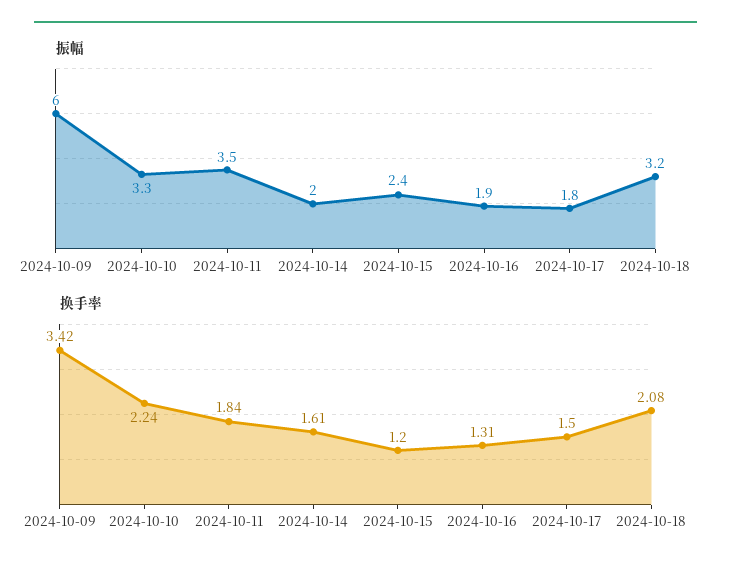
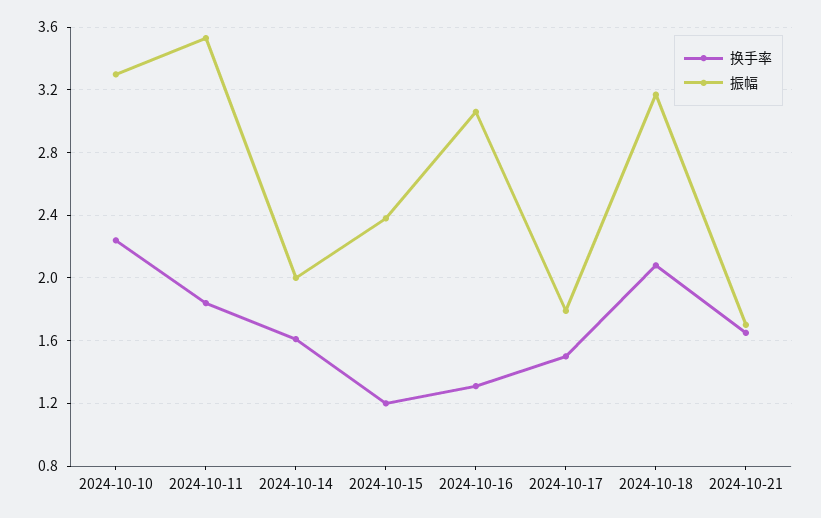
振幅, 2024-10-09: 6 -> none
振幅, 2024-10-16: 1.9 -> 3.05
换手率, 2024-10-09: 3.42 -> none
换手率, 2024-10-21: none -> 1.65
振幅, 2024-10-21: none -> 1.7

